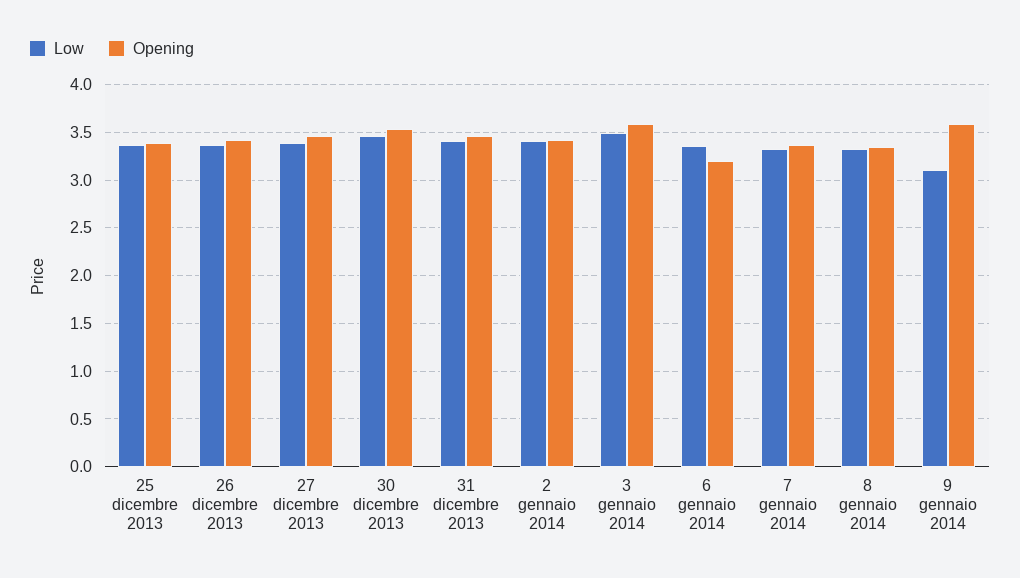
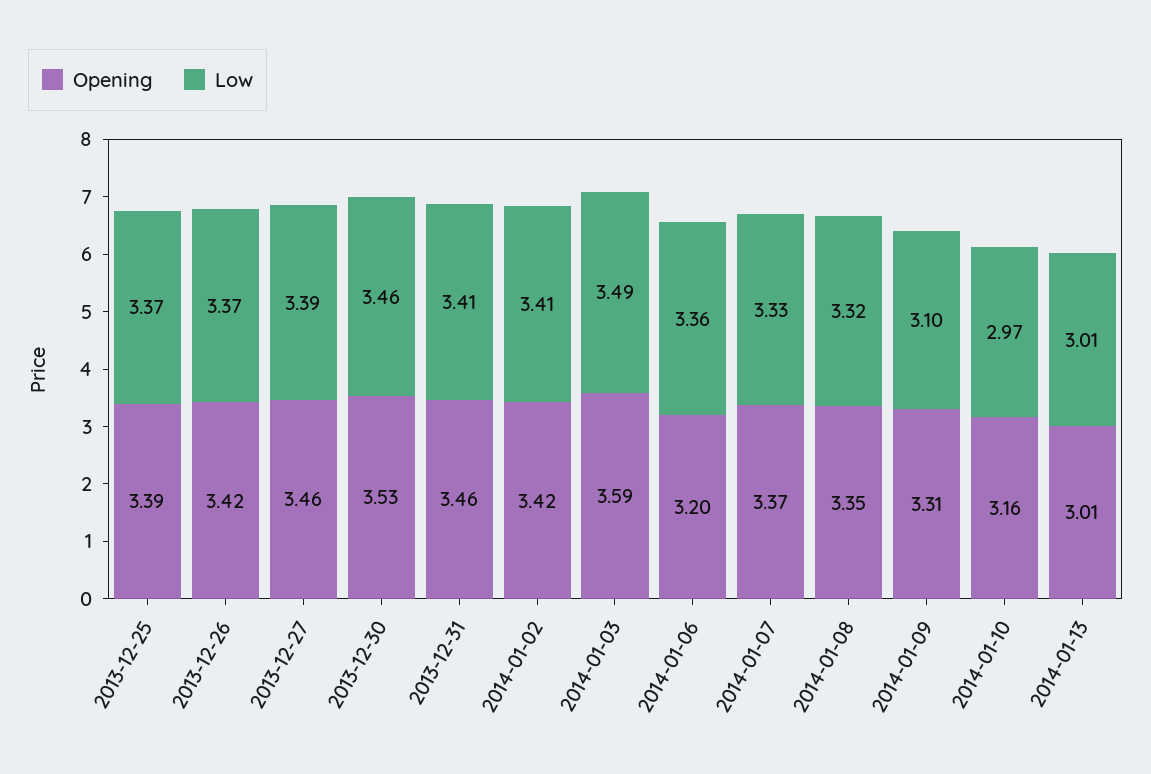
Opening, 9 gennaio 2014: 3.6 -> 3.31
Opening, 2014-01-10: none -> 3.16
Low, 2014-01-10: none -> 2.97
Opening, 2014-01-13: none -> 3.01
Low, 2014-01-13: none -> 3.01

